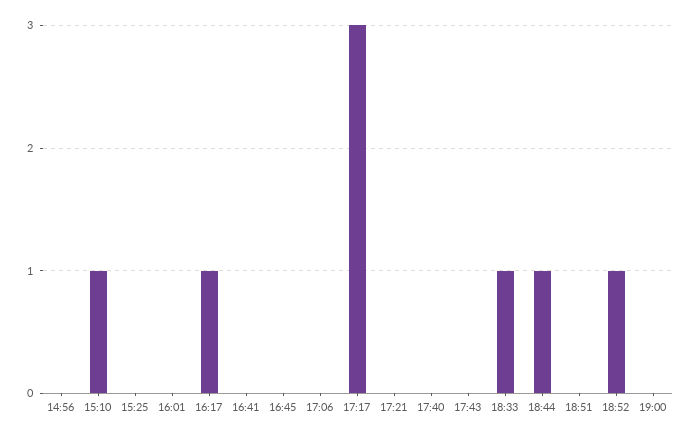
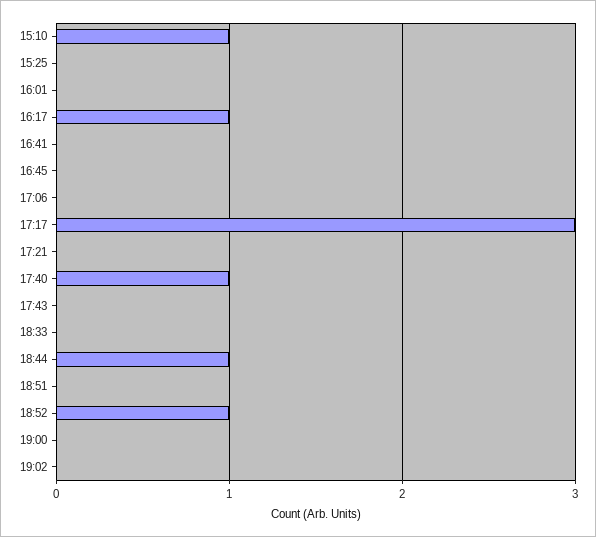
14:56: 0 -> none
17:40: 0 -> 1
18:33: 1 -> 0
19:02: none -> 0

